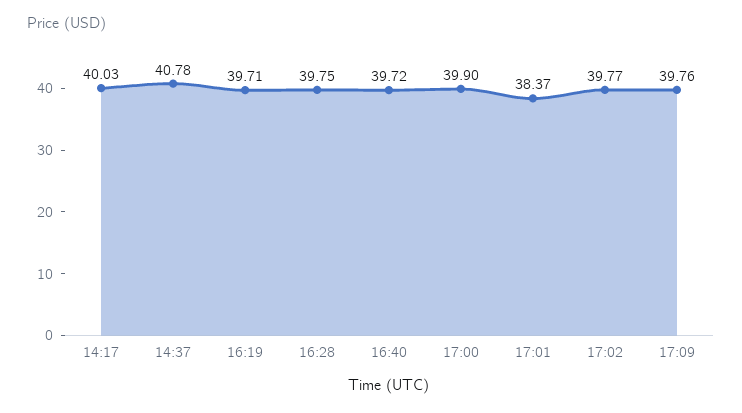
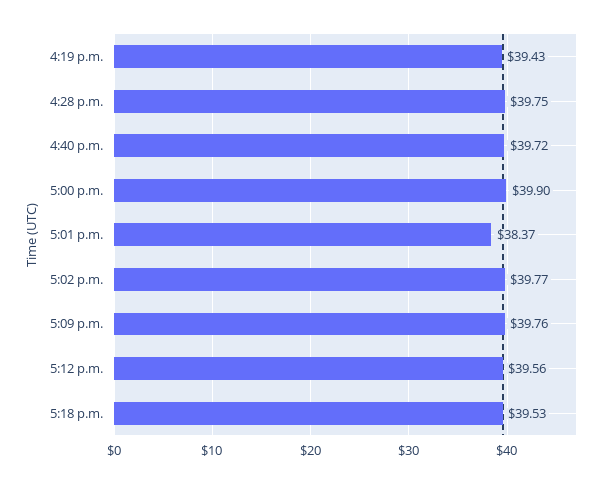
14:17: 40.03 -> none
14:37: 40.78 -> none
16:19: 39.71 -> 39.43
5:12 p.m.: none -> 39.56
5:18 p.m.: none -> 39.53

